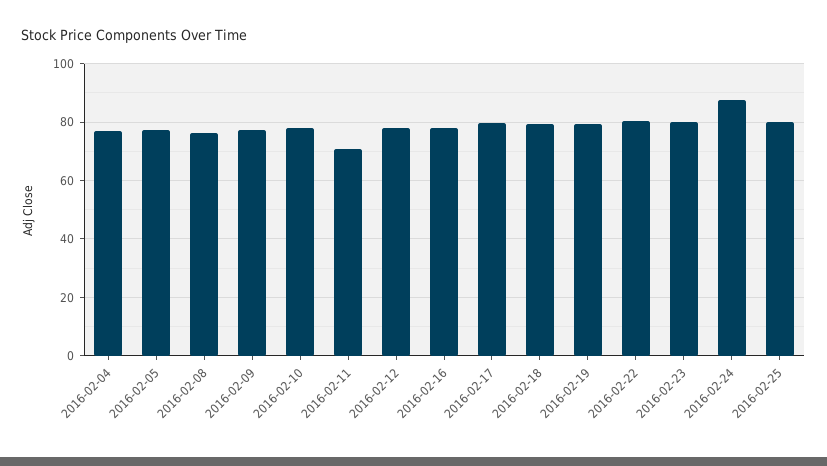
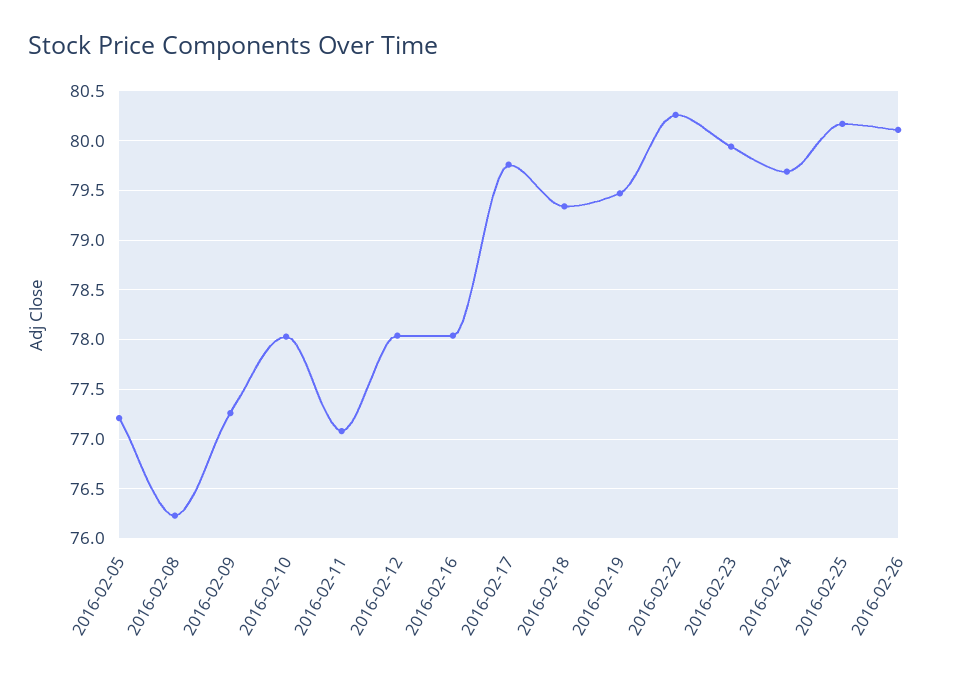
2016-02-04: 77.5 -> none
2016-02-11: 70 -> 77.1
2016-02-24: 87.5 -> 79.7
2016-02-26: none -> 80.1

